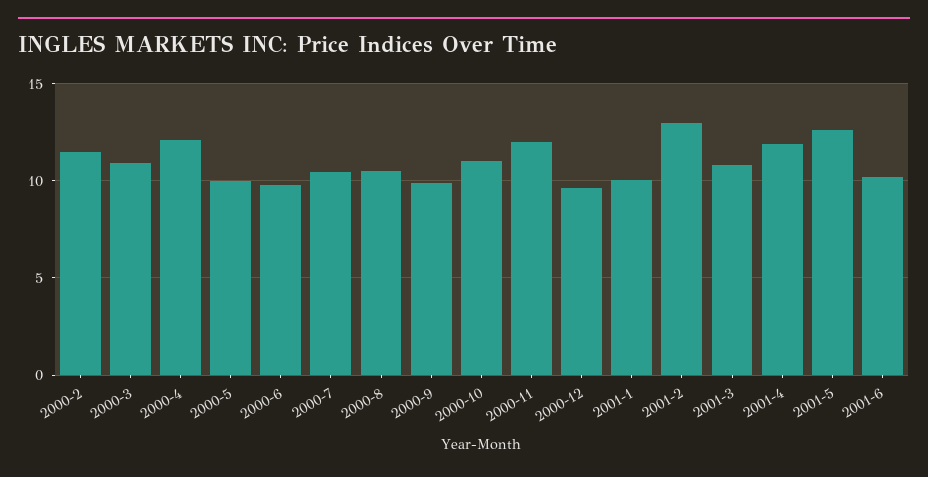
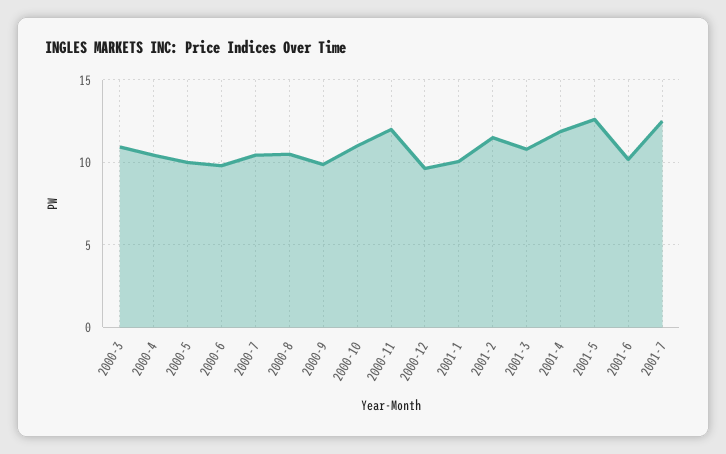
2000-2: 11.5 -> none
2000-4: 12 -> 10.5
2001-2: 13 -> 11.5
2001-7: none -> 12.5

